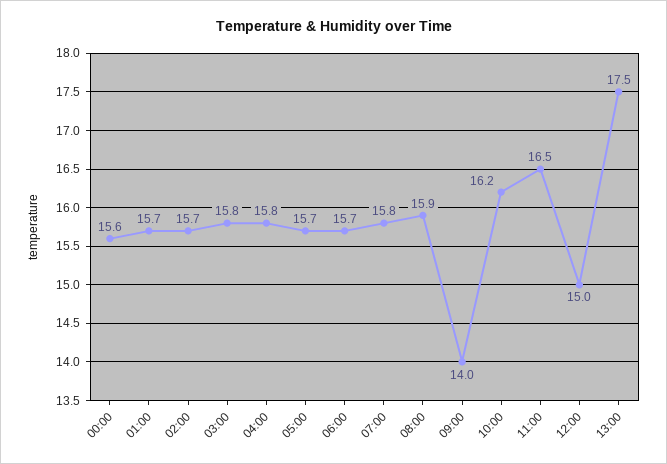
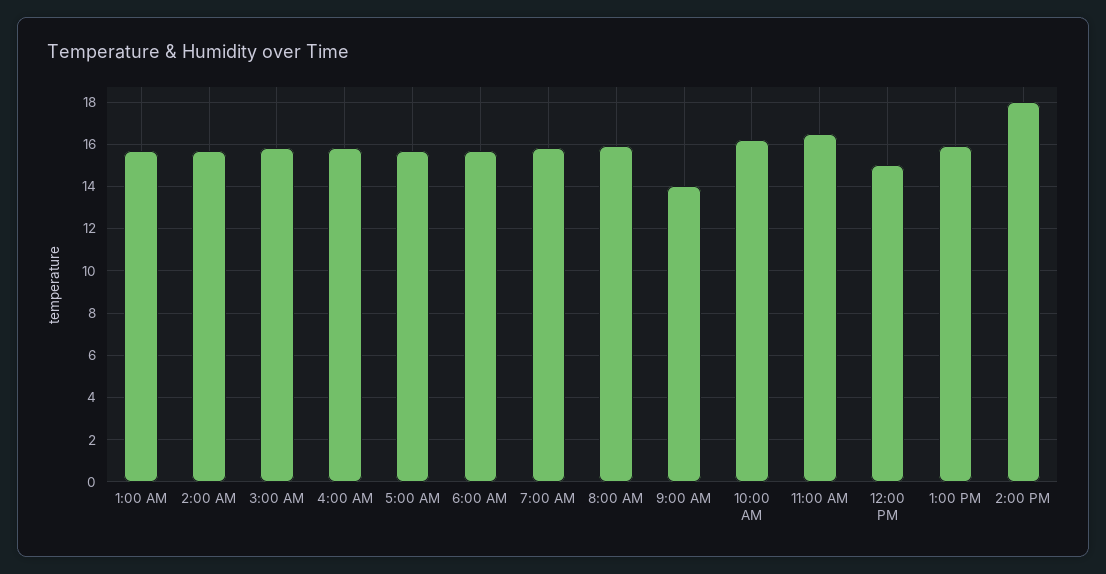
00:00: 15.6 -> none
13:00: 17.5 -> 16
2:00 PM: none -> 18

